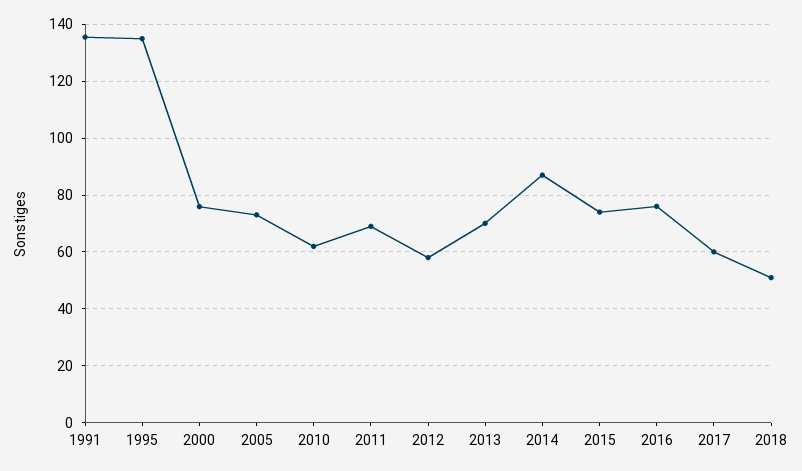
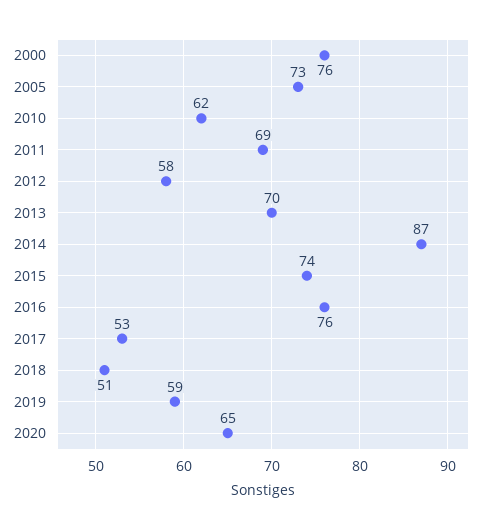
1991: 135 -> none
1995: 135 -> none
2017: 60 -> 53
2019: none -> 59
2020: none -> 65

